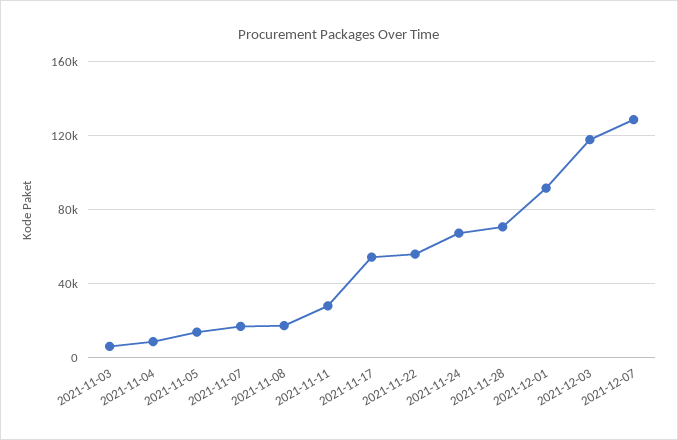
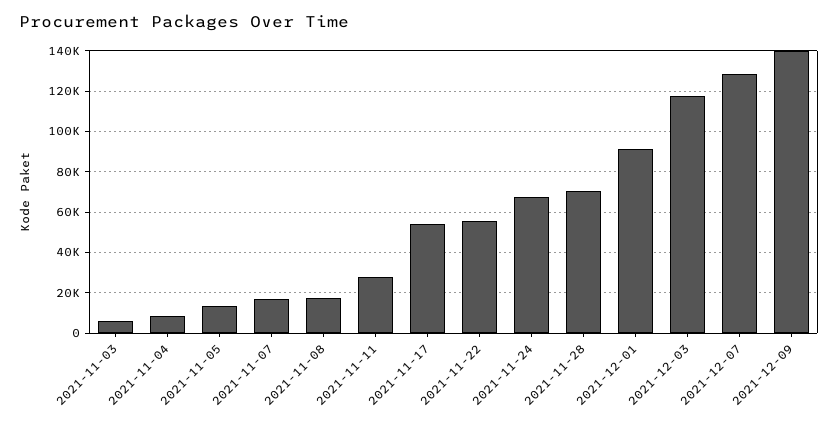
2021-12-09: none -> 140000

